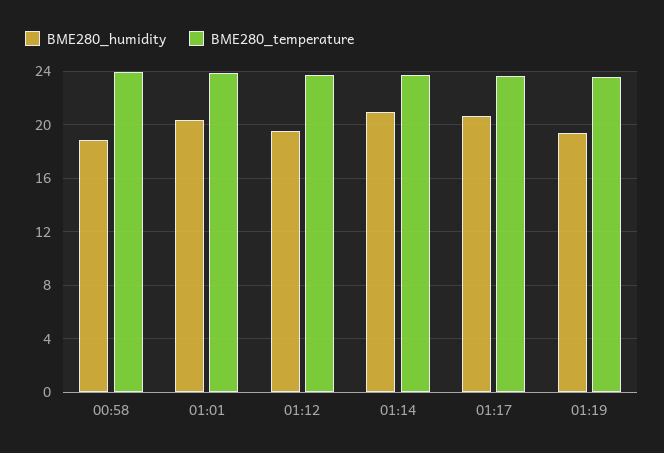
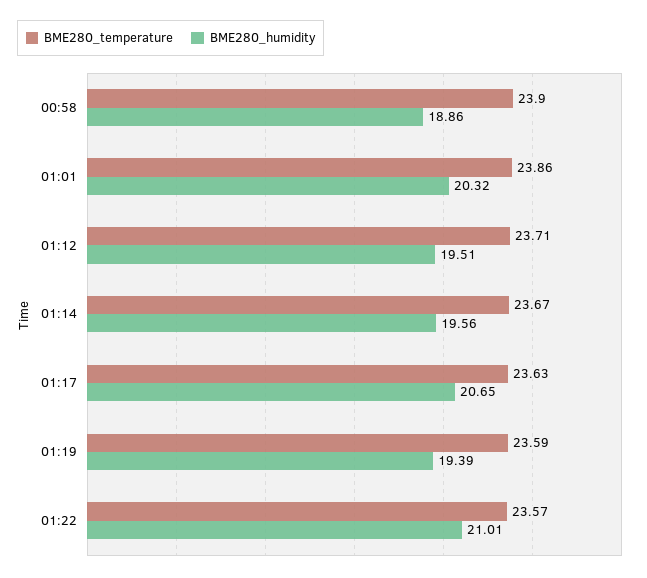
BME280_humidity, 01:14: 21 -> 19.56
BME280_temperature, 01:22: none -> 23.57
BME280_humidity, 01:22: none -> 21.01

